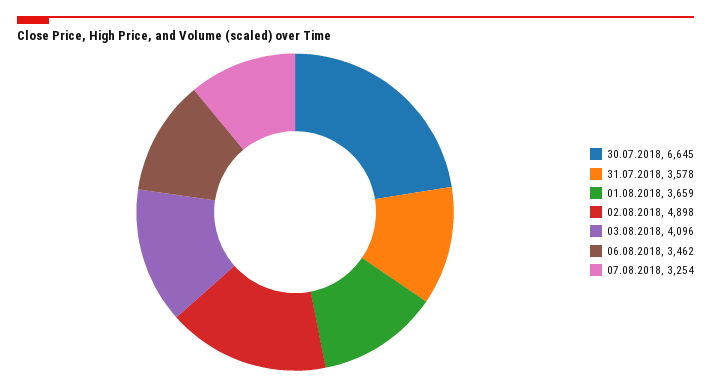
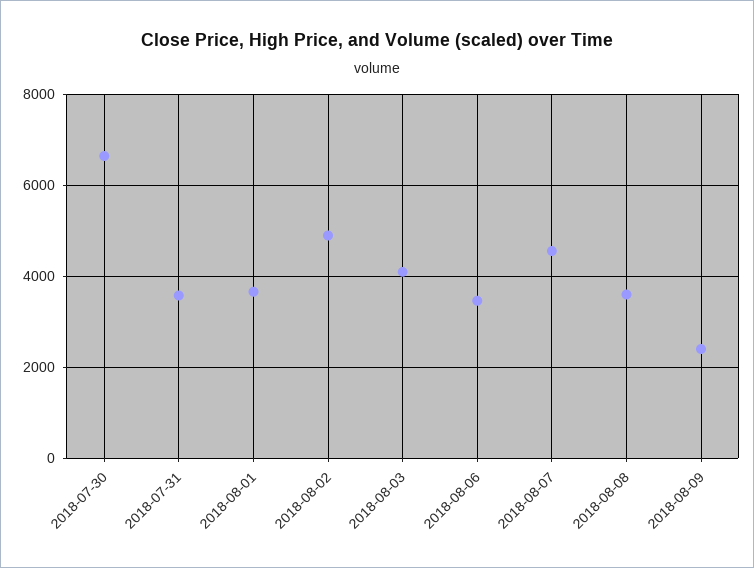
07.08.2018: 3254 -> 4600
2018-08-08: none -> 3600
2018-08-09: none -> 2400

